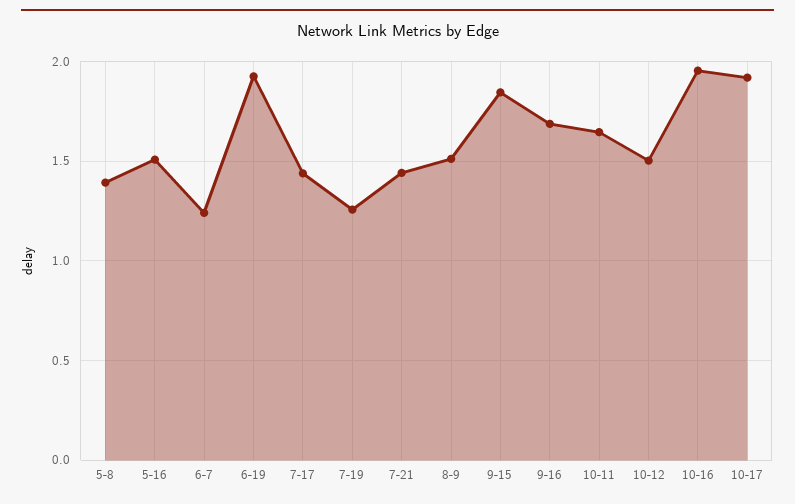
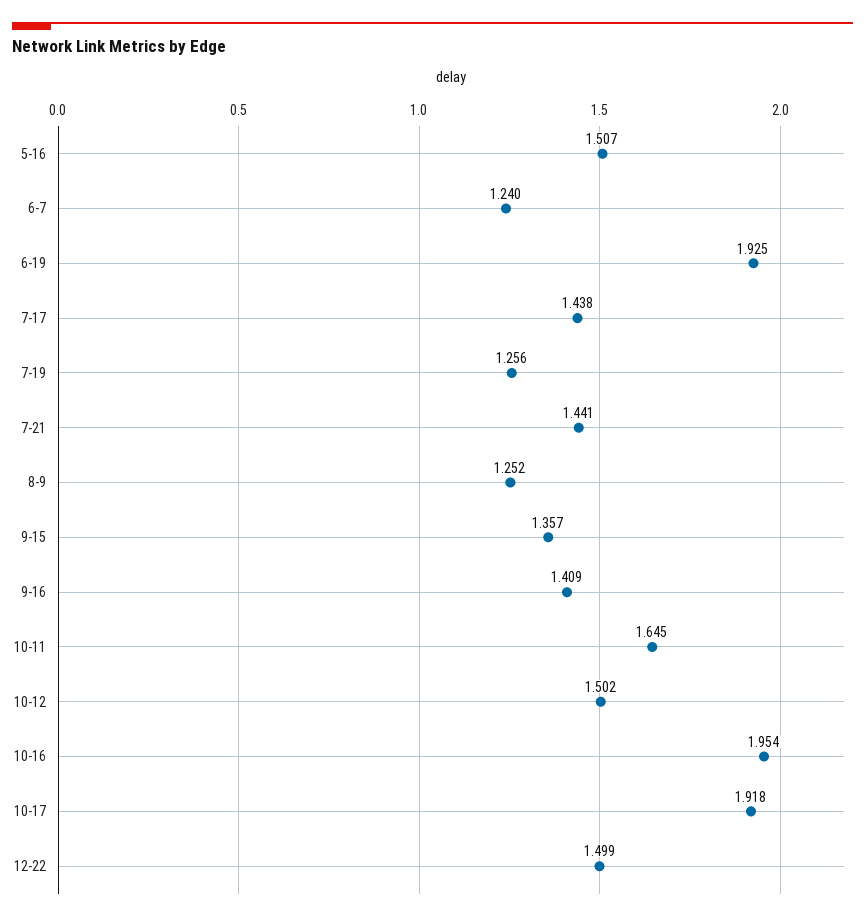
5-8: 1.4 -> none
8-9: 1.5 -> 1.252
9-15: 1.85 -> 1.357
9-16: 1.7 -> 1.409
12-22: none -> 1.499

